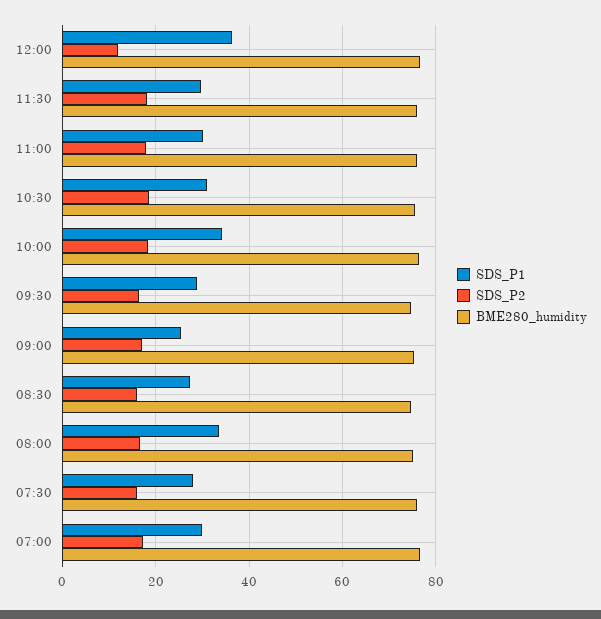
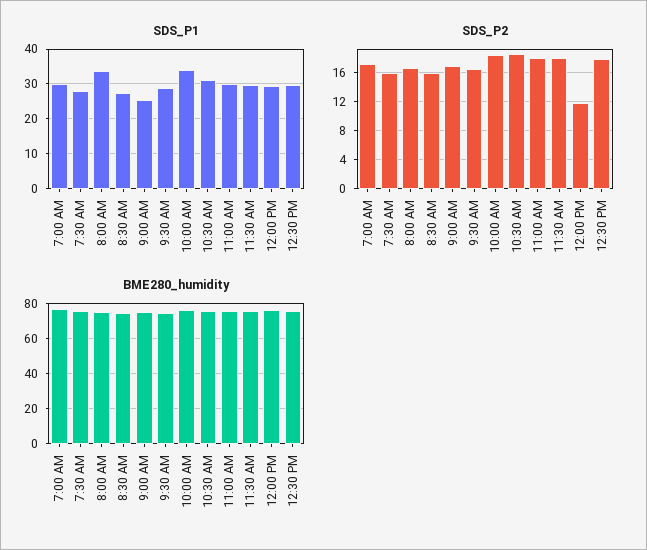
SDS_P1, 12:00: 36 -> 30
SDS_P1, 12:30 PM: none -> 30
SDS_P2, 12:30 PM: none -> 18
BME280_humidity, 12:30 PM: none -> 75

